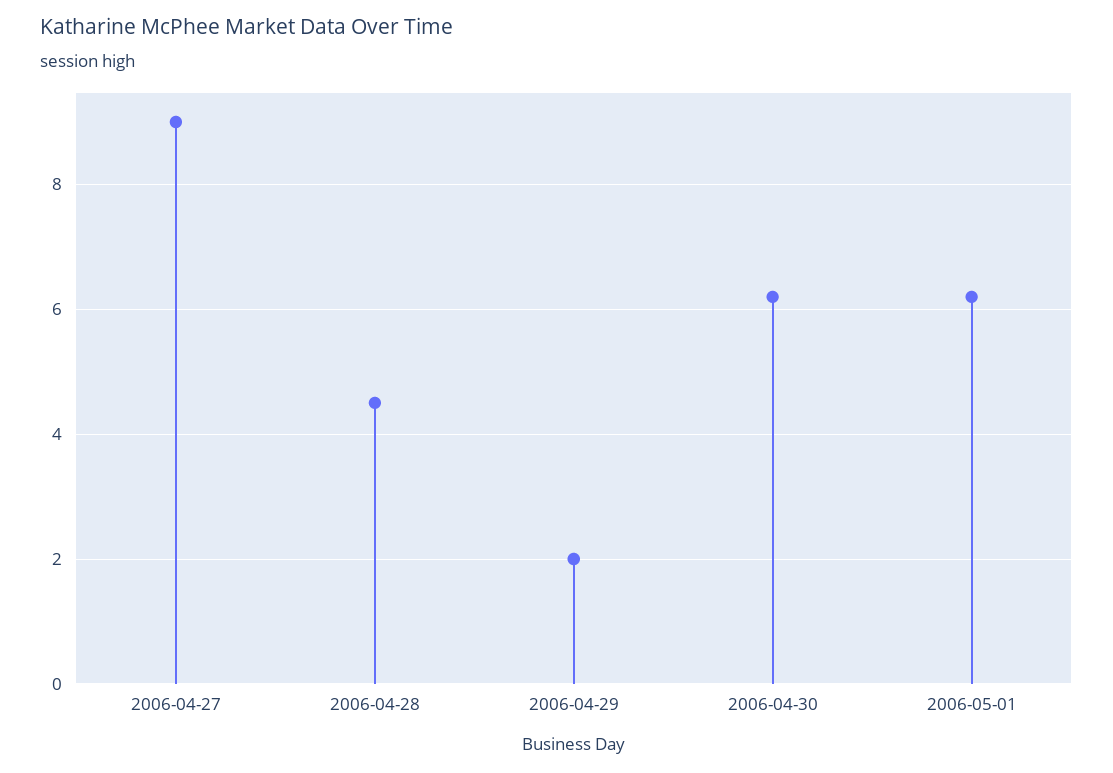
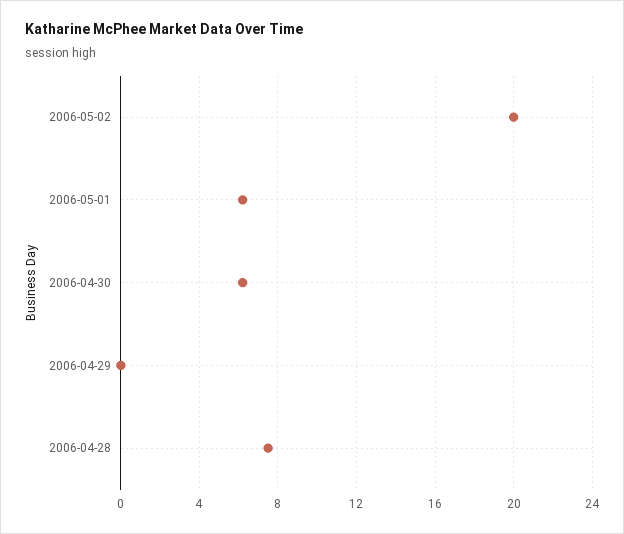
2006-04-27: 9 -> none
2006-04-28: 4.5 -> 7.5
2006-04-29: 2 -> 0
2006-05-02: none -> 20

